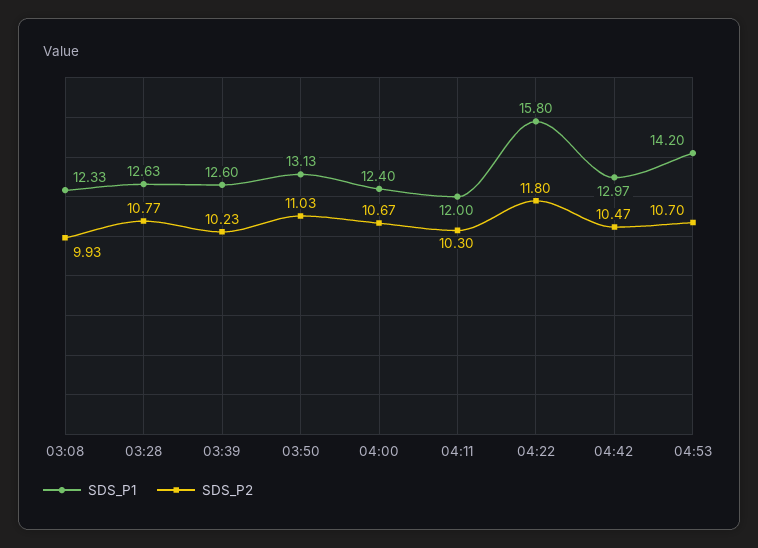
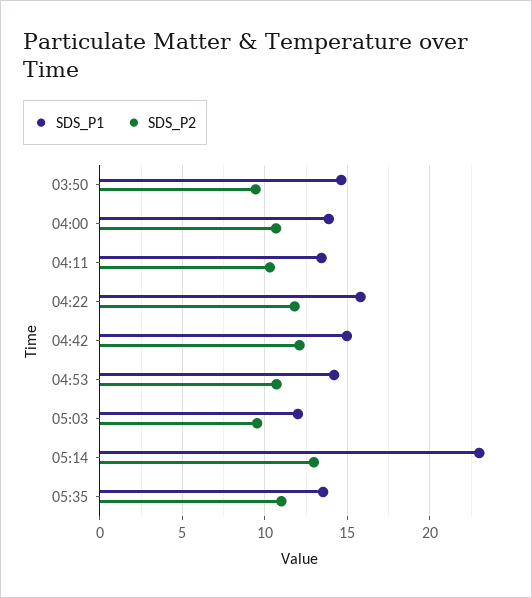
SDS_P1, 03:08: 12.33 -> none
SDS_P2, 03:08: 9.93 -> none
SDS_P1, 03:28: 12.63 -> none
SDS_P2, 03:28: 10.77 -> none
SDS_P1, 03:39: 12.6 -> none
SDS_P2, 03:39: 10.23 -> none
SDS_P1, 03:50: 13.13 -> 14.5
SDS_P2, 03:50: 11.03 -> 9.5
SDS_P1, 04:00: 12.4 -> 14
SDS_P1, 04:11: 12 -> 13.5
SDS_P1, 04:42: 12.97 -> 15
SDS_P2, 04:42: 10.47 -> 12
SDS_P1, 05:03: none -> 12
SDS_P2, 05:03: none -> 9.5
SDS_P1, 05:14: none -> 23
SDS_P2, 05:14: none -> 13
SDS_P1, 05:35: none -> 13.5
SDS_P2, 05:35: none -> 11

